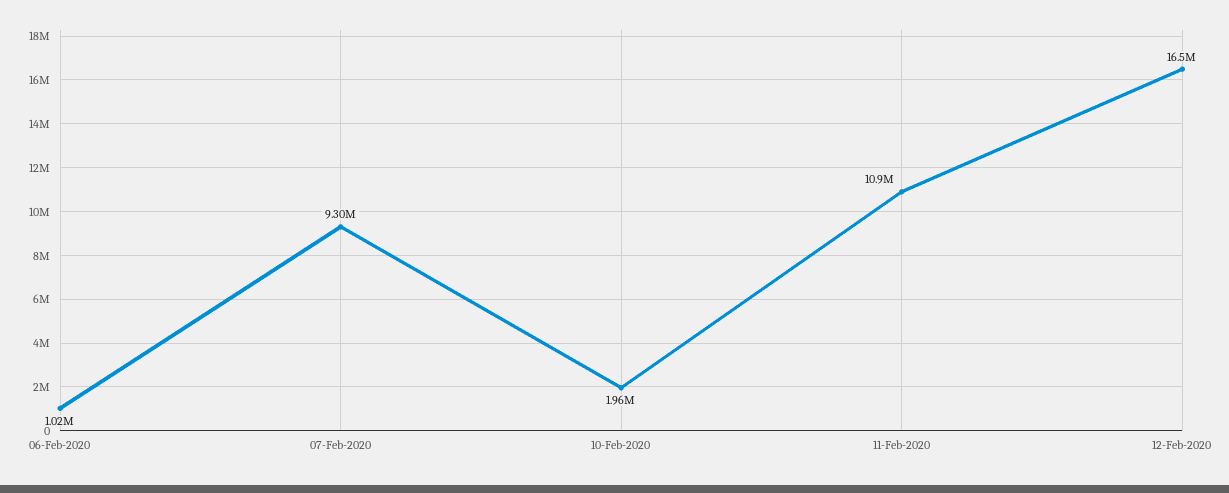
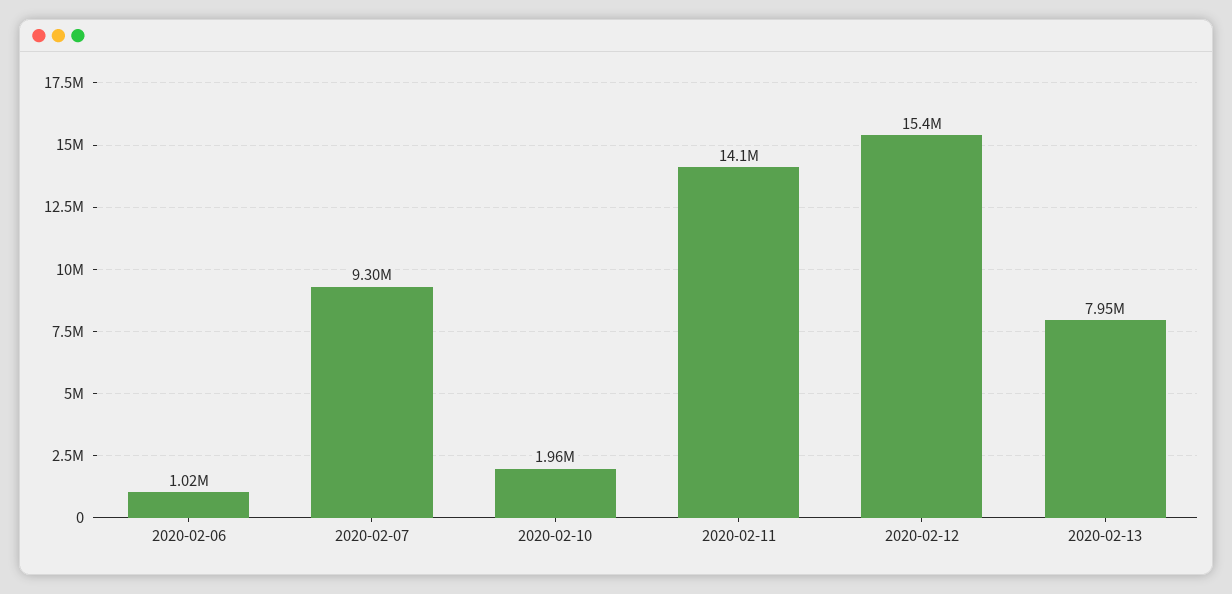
11-Feb-2020: 10900000 -> 14100000
12-Feb-2020: 16500000 -> 15400000
2020-02-13: none -> 7950000

